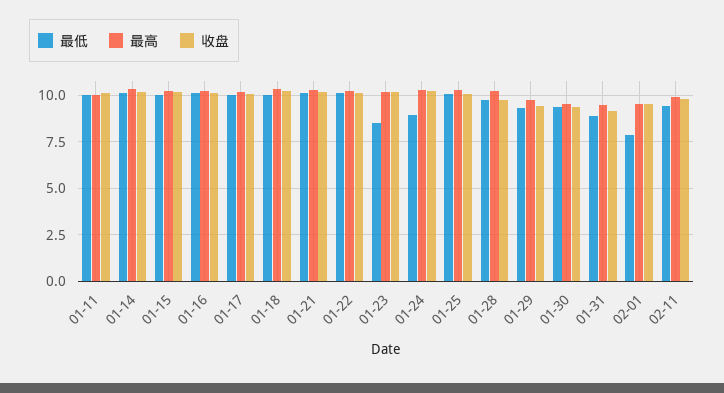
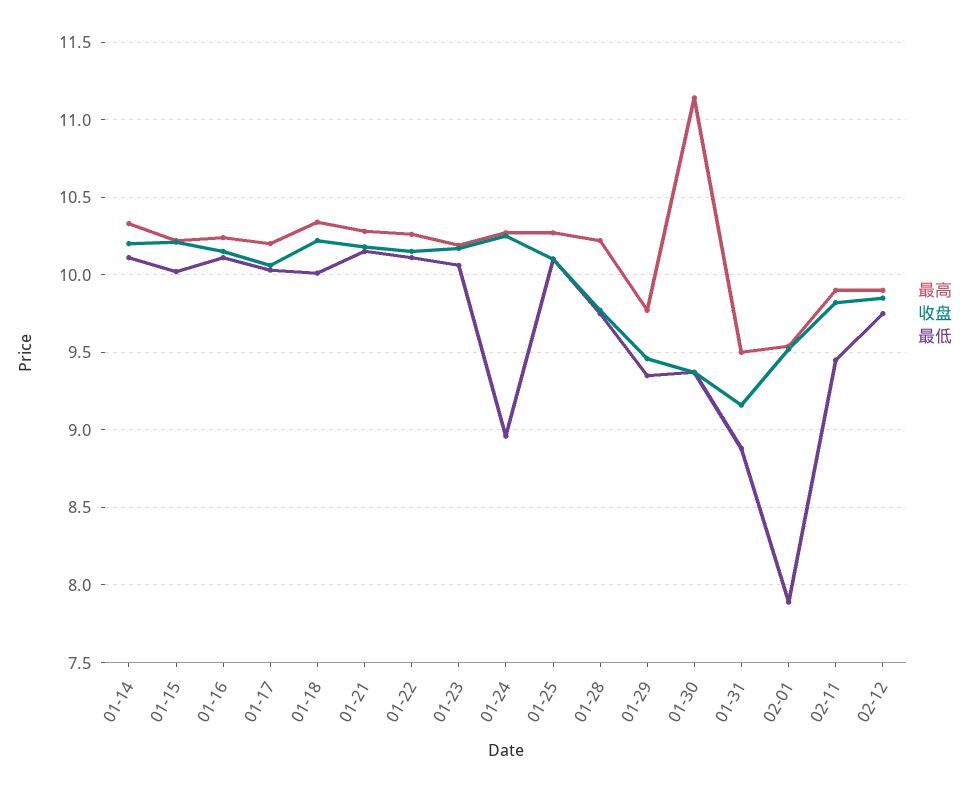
最低, 01-11: 10 -> none
最高, 01-11: 10 -> none
收盘, 01-11: 10 -> none
最低, 01-23: 8.5 -> 10.05
最高, 01-30: 9.5 -> 11.15
最高, 02-12: none -> 9.9
收盘, 02-12: none -> 9.85
最低, 02-12: none -> 9.75

